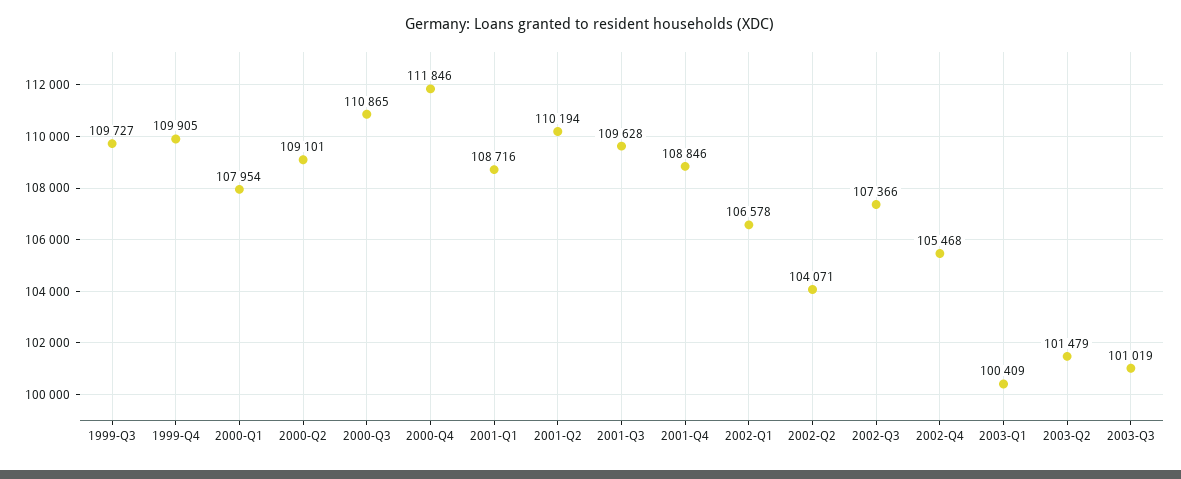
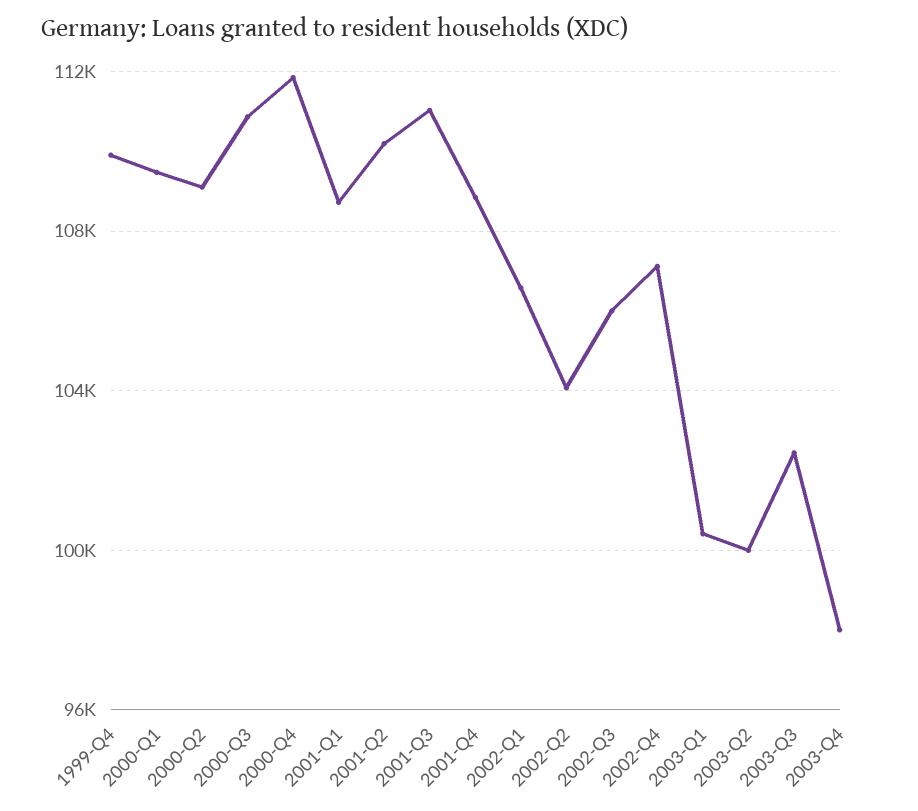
1999-Q3: 109727 -> none
2000-Q1: 107954 -> 109500
2001-Q3: 109628 -> 111000
2002-Q3: 107366 -> 106000
2002-Q4: 105468 -> 107000
2003-Q2: 101479 -> 100000
2003-Q3: 101019 -> 102500
2003-Q4: none -> 98000

